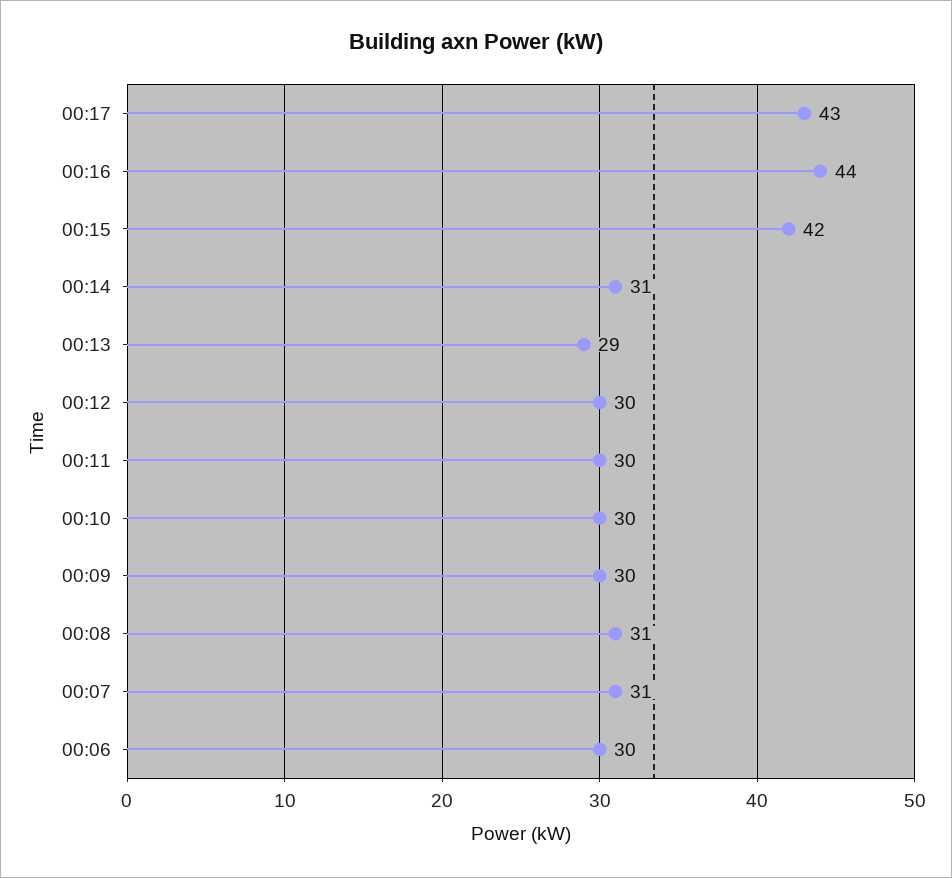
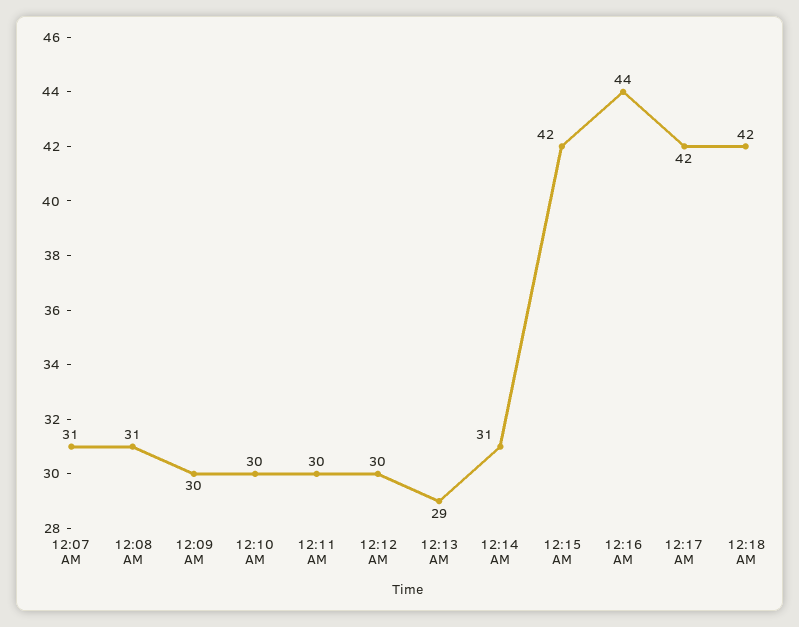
00:17: 43 -> 42
00:06: 30 -> none
12:18 AM: none -> 42

